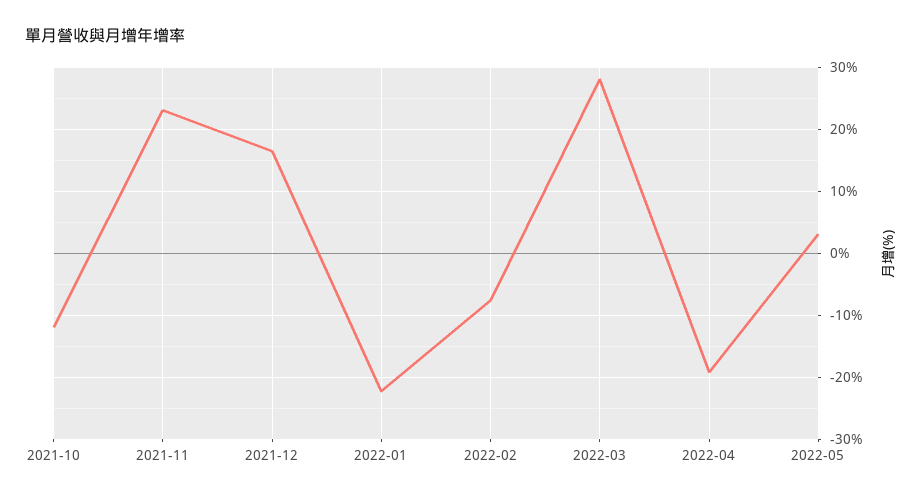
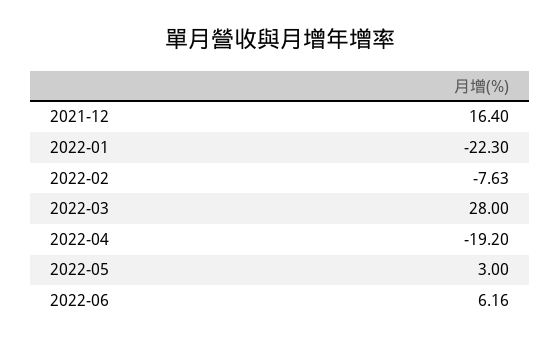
2021-10: -12 -> none
2021-11: 23 -> none
2022-06: none -> 6.16

